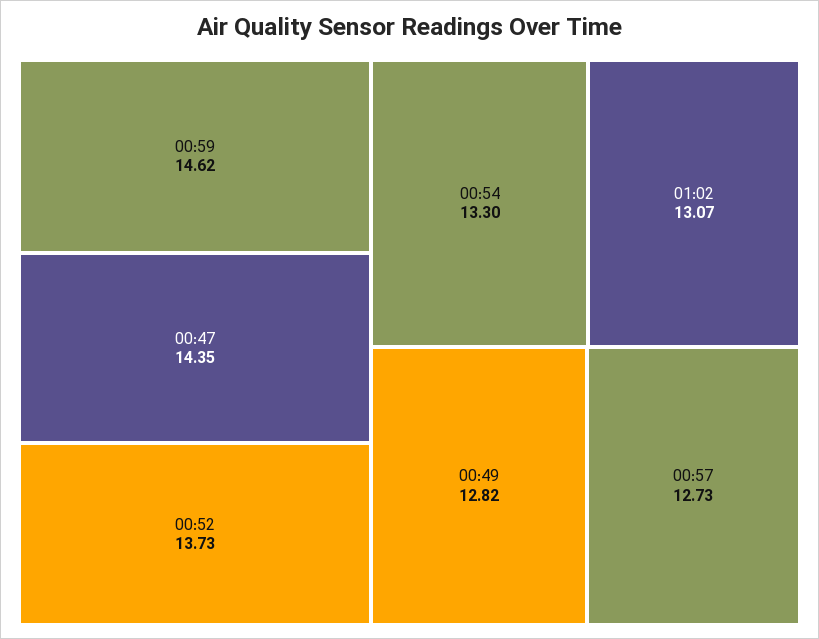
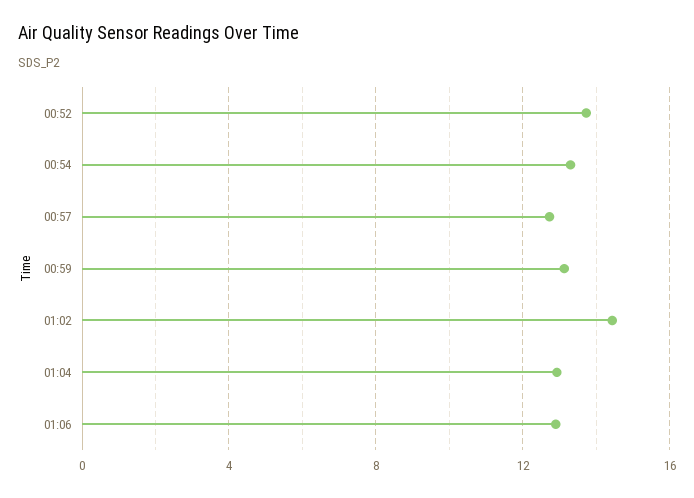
00:59: 14.62 -> 13
00:47: 14.35 -> none
01:02: 13.07 -> 14.5
00:49: 12.82 -> none
01:04: none -> 13
01:06: none -> 13

